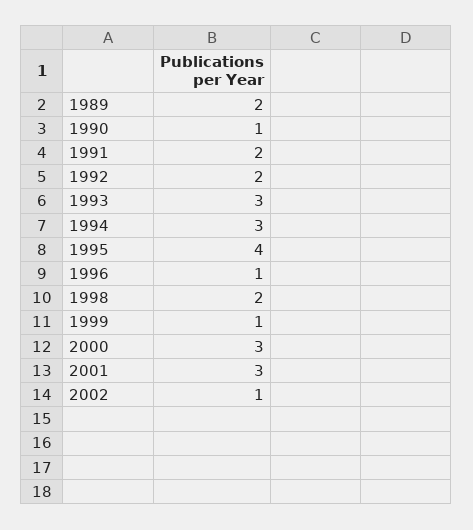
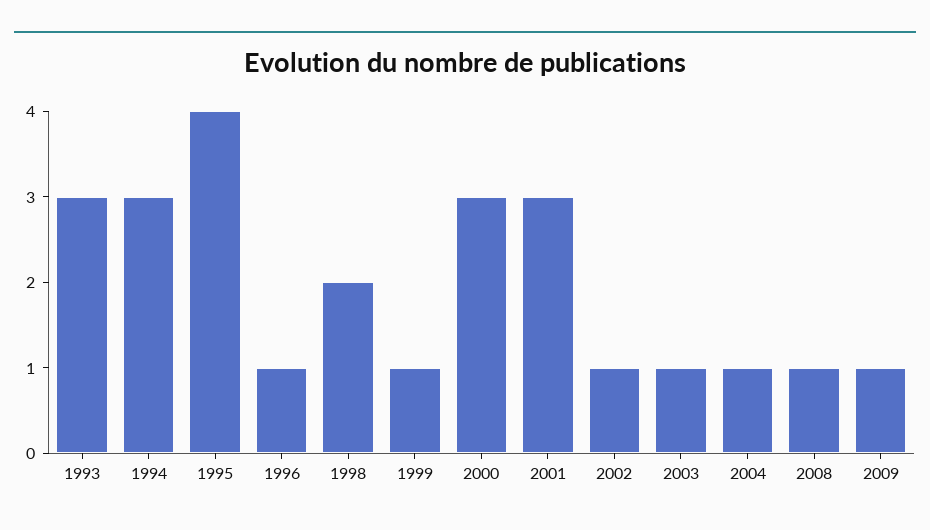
1989: 2 -> none
1990: 1 -> none
1991: 2 -> none
1992: 2 -> none
2003: none -> 1
2004: none -> 1
2008: none -> 1
2009: none -> 1

